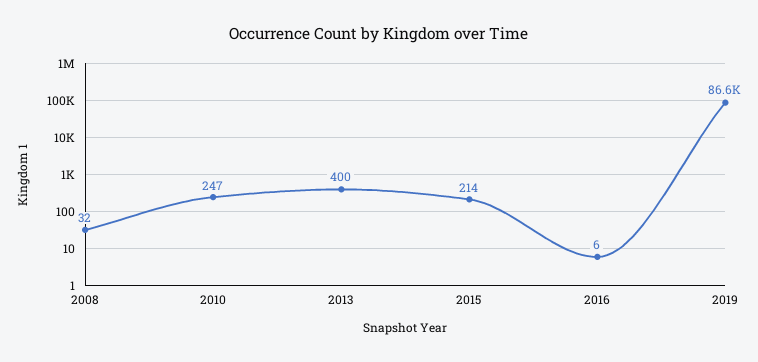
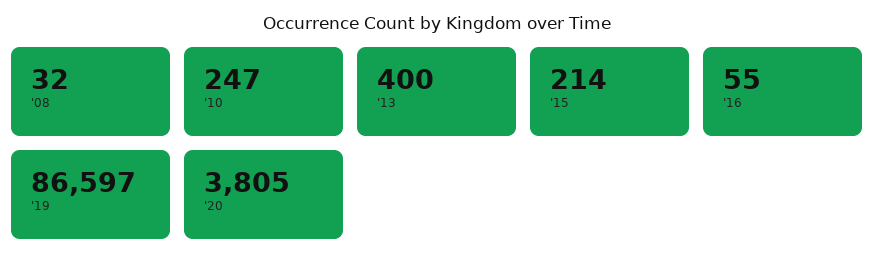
2016: 6 -> 55
'20: none -> 3805

